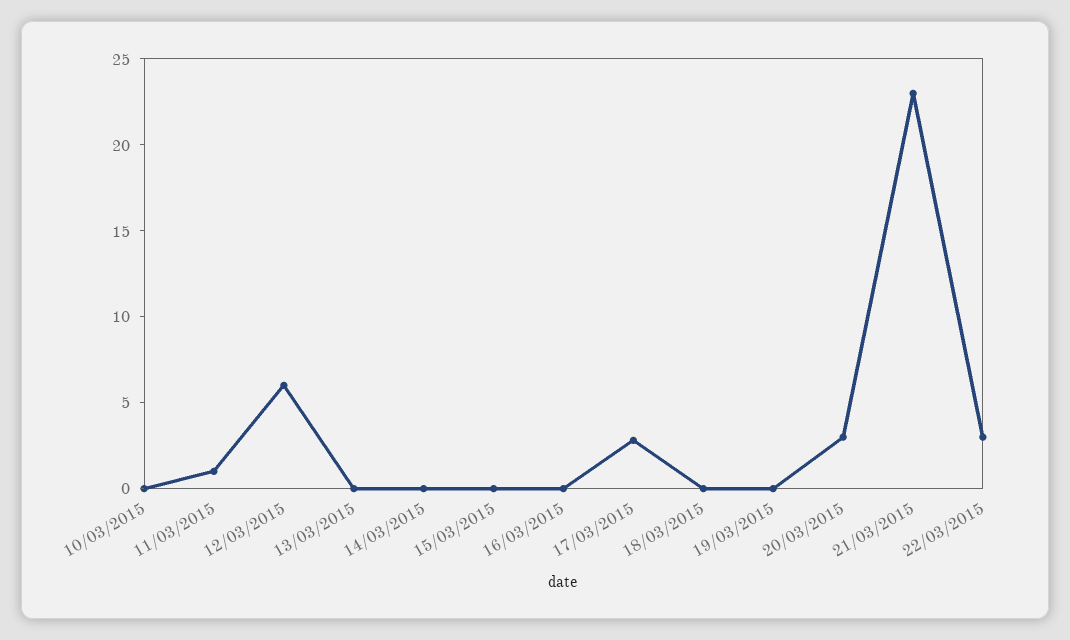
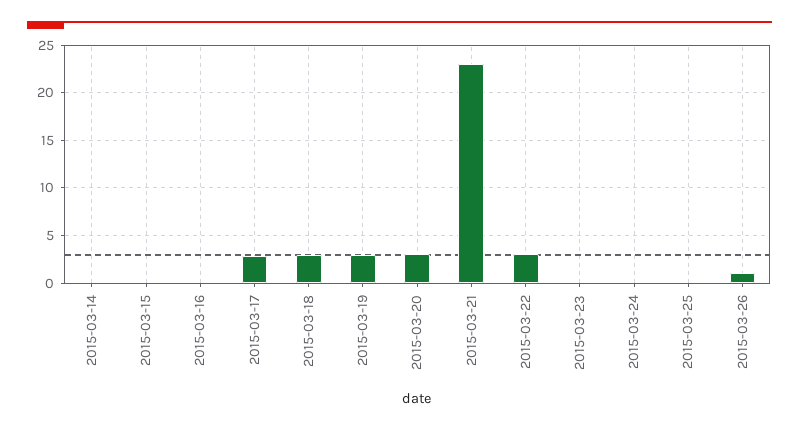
10/03/2015: 0 -> none
11/03/2015: 1 -> none
12/03/2015: 6 -> none
13/03/2015: 0 -> none
18/03/2015: 0 -> 3
19/03/2015: 0 -> 3
2015-03-23: none -> 0
2015-03-24: none -> 0
2015-03-25: none -> 0
2015-03-26: none -> 1

